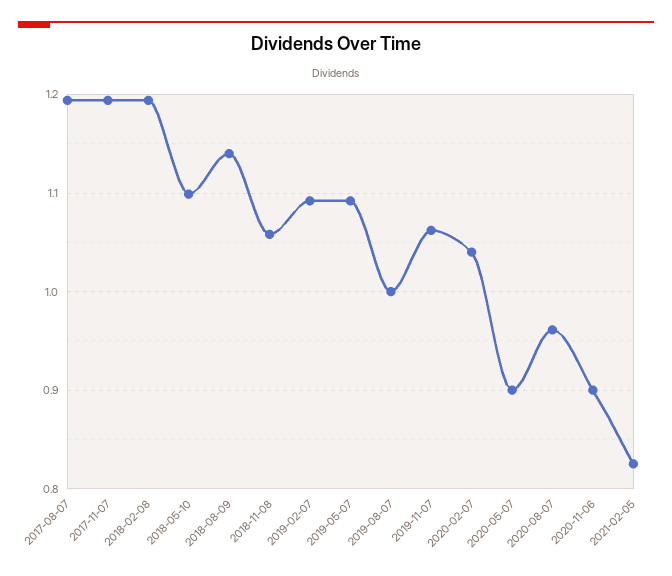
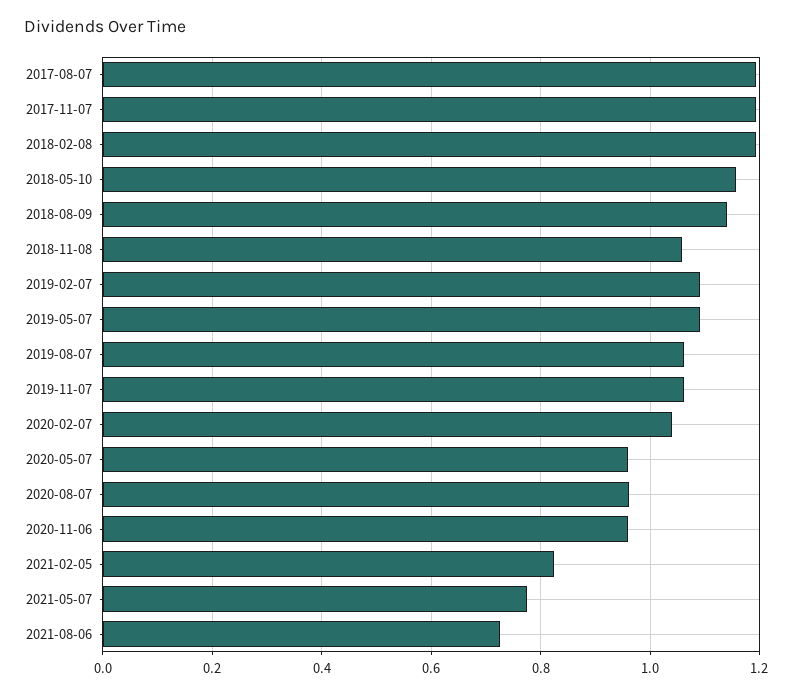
2018-05-10: 1.1 -> 1.16
2019-08-07: 1 -> 1.06
2020-05-07: 0.9 -> 0.96
2020-11-06: 0.9 -> 0.96
2021-05-07: none -> 0.78
2021-08-06: none -> 0.72

